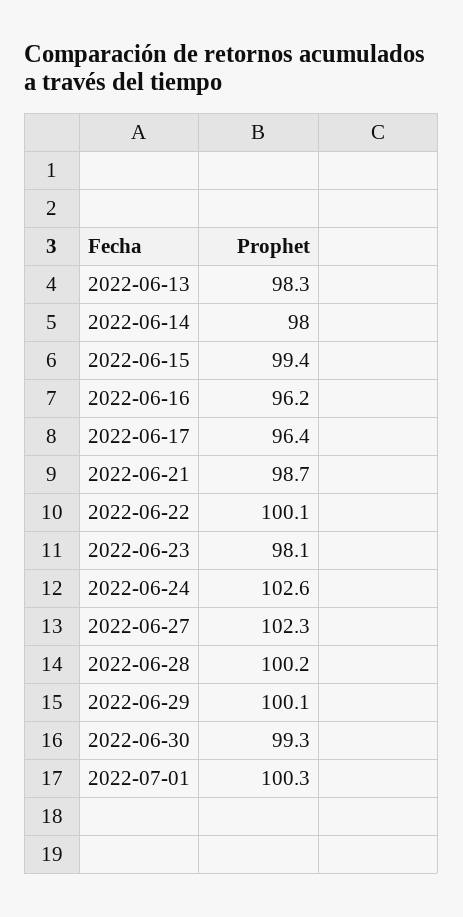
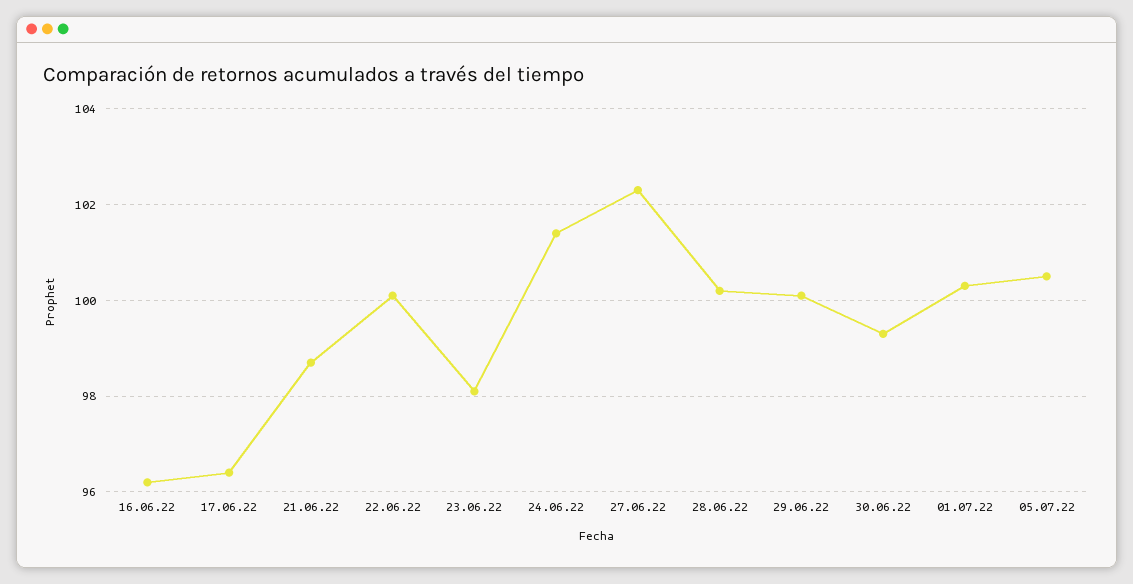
2022-06-13: 98.3 -> none
2022-06-14: 98 -> none
2022-06-15: 99.4 -> none
2022-06-24: 102.6 -> 101.5
05.07.22: none -> 100.5

